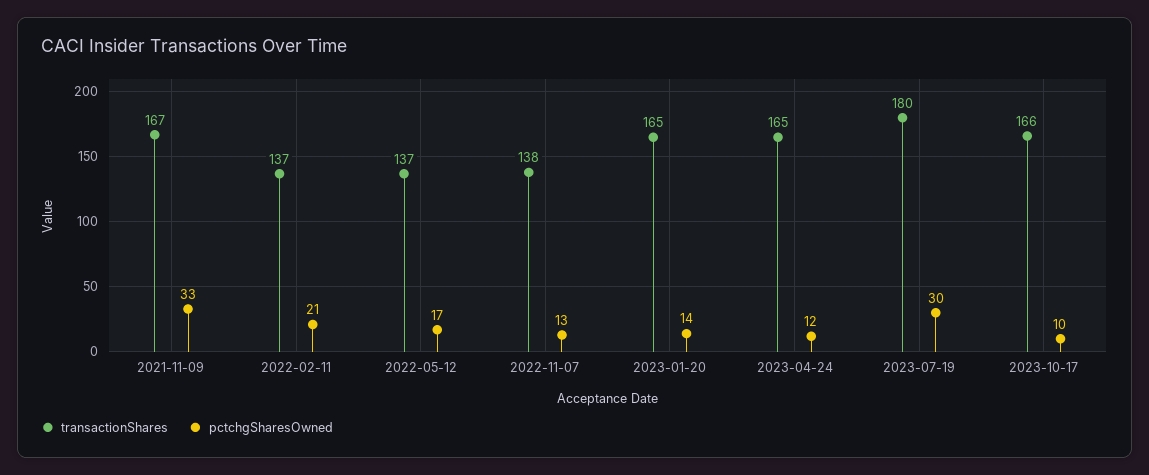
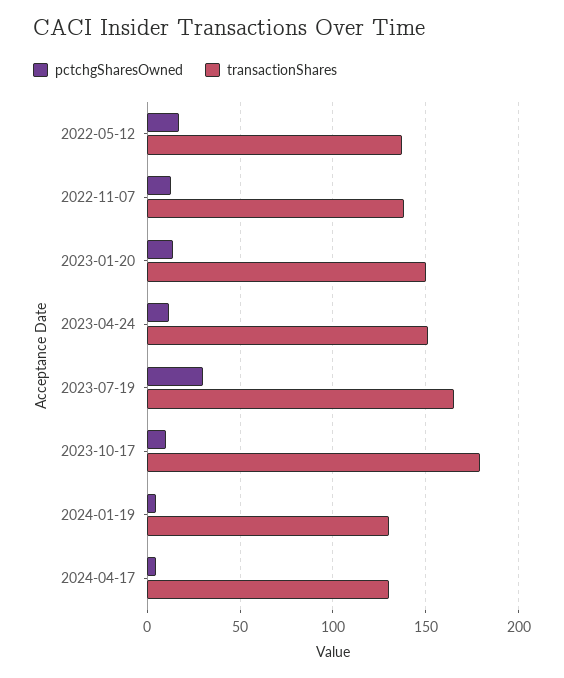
transactionShares, 2021-11-09: 167 -> none
pctchgSharesOwned, 2021-11-09: 33 -> none
transactionShares, 2022-02-11: 137 -> none
pctchgSharesOwned, 2022-02-11: 21 -> none
transactionShares, 2023-01-20: 165 -> 150
transactionShares, 2023-04-24: 165 -> 150
transactionShares, 2023-07-19: 180 -> 165
transactionShares, 2023-10-17: 166 -> 180
pctchgSharesOwned, 2024-01-19: none -> 5
transactionShares, 2024-01-19: none -> 130
pctchgSharesOwned, 2024-04-17: none -> 5
transactionShares, 2024-04-17: none -> 130

